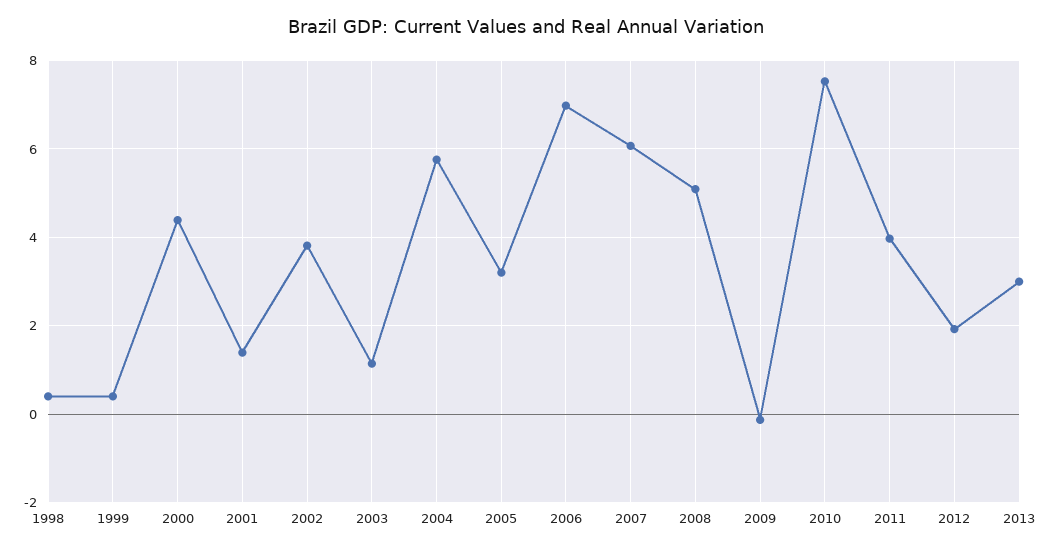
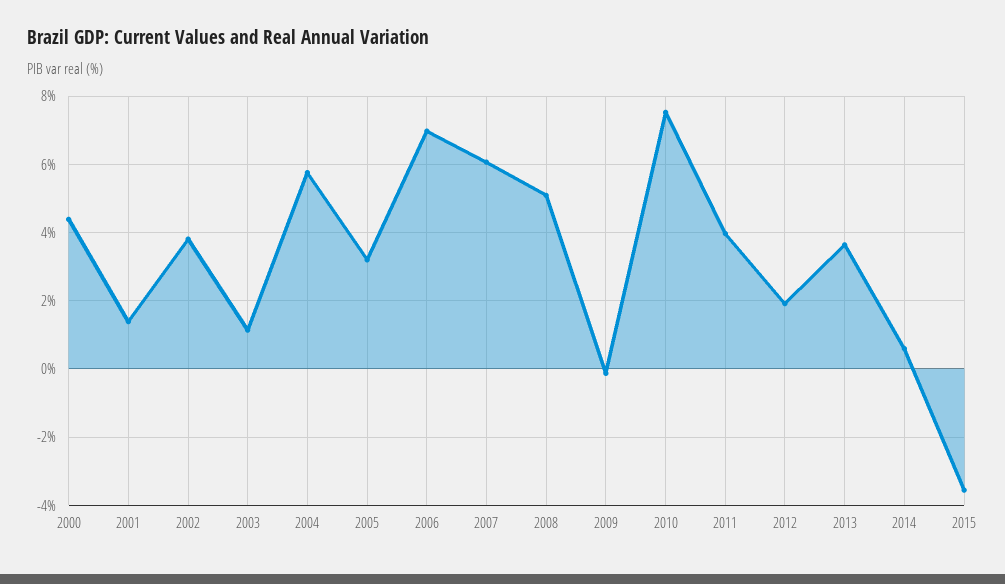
1998: 0.4 -> none
1999: 0.4 -> none
2013: 3 -> 3.6
2014: none -> 0.6
2015: none -> -3.6

